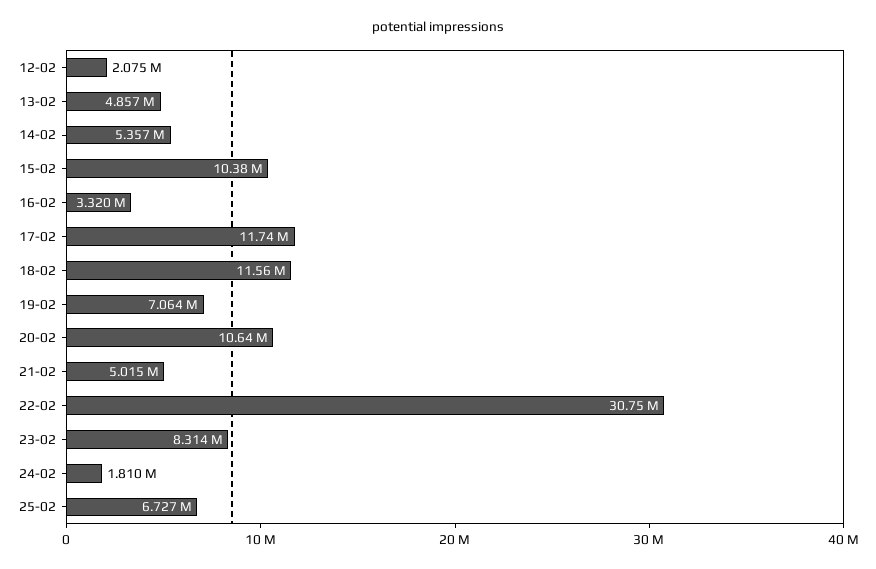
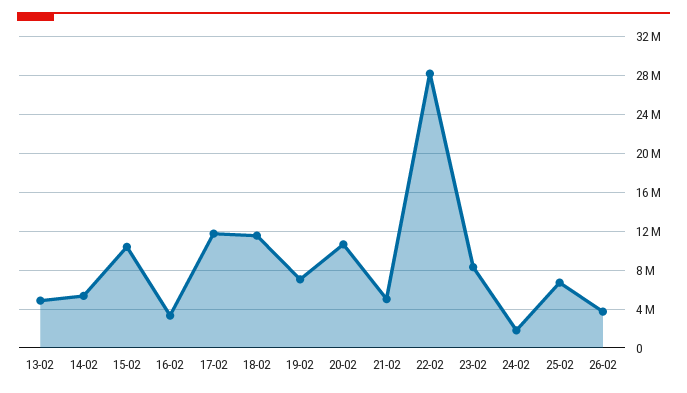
12-02: 2075000 -> none
22-02: 30750000 -> 28000000
26-02: none -> 4000000

